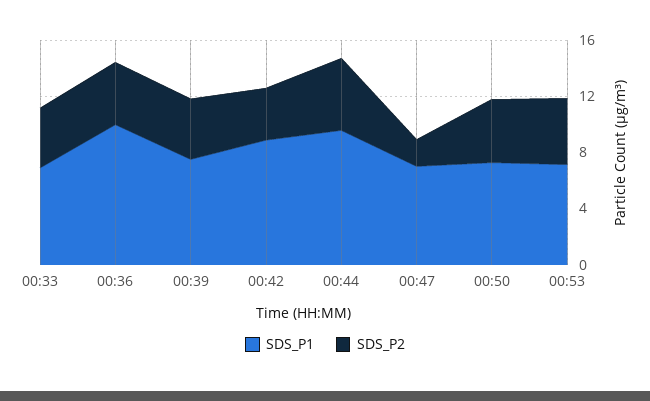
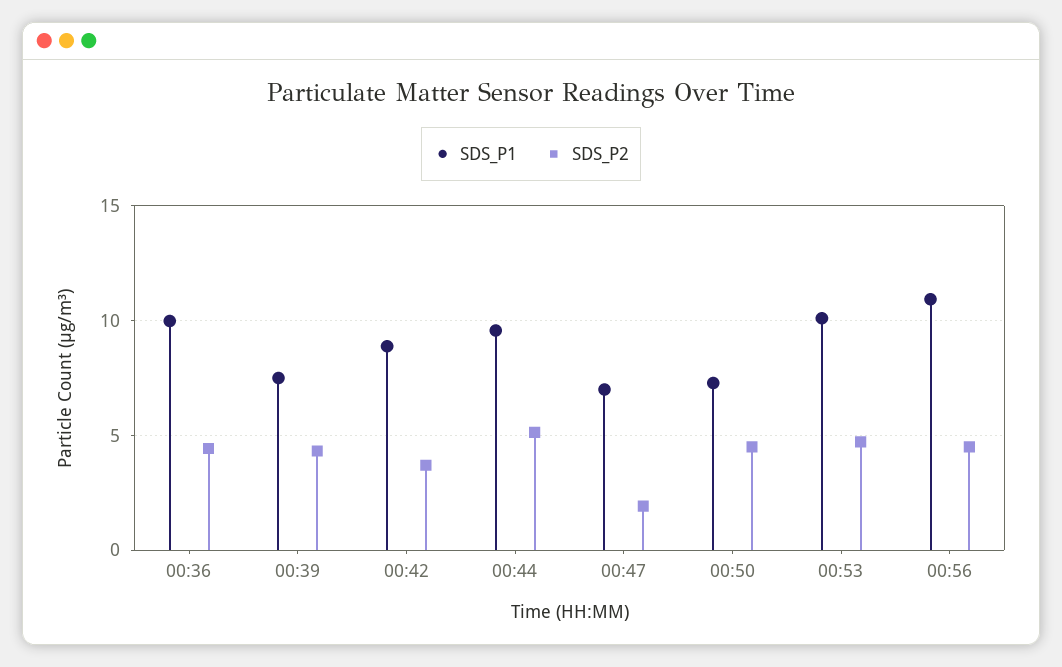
SDS_P1, 00:33: 7 -> none
SDS_P2, 00:33: 4 -> none
SDS_P1, 00:53: 7 -> 10
SDS_P1, 00:56: none -> 11
SDS_P2, 00:56: none -> 4.5

